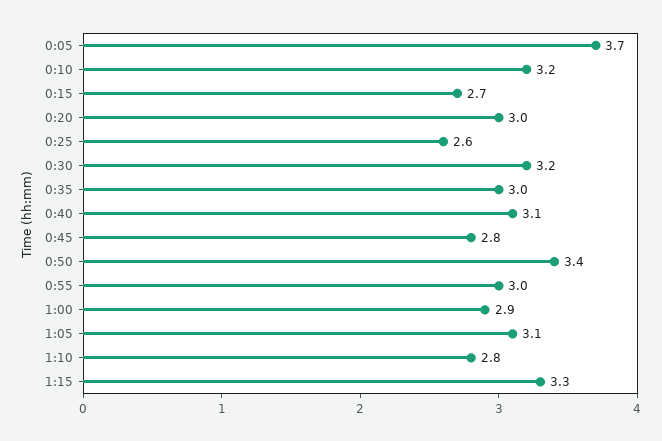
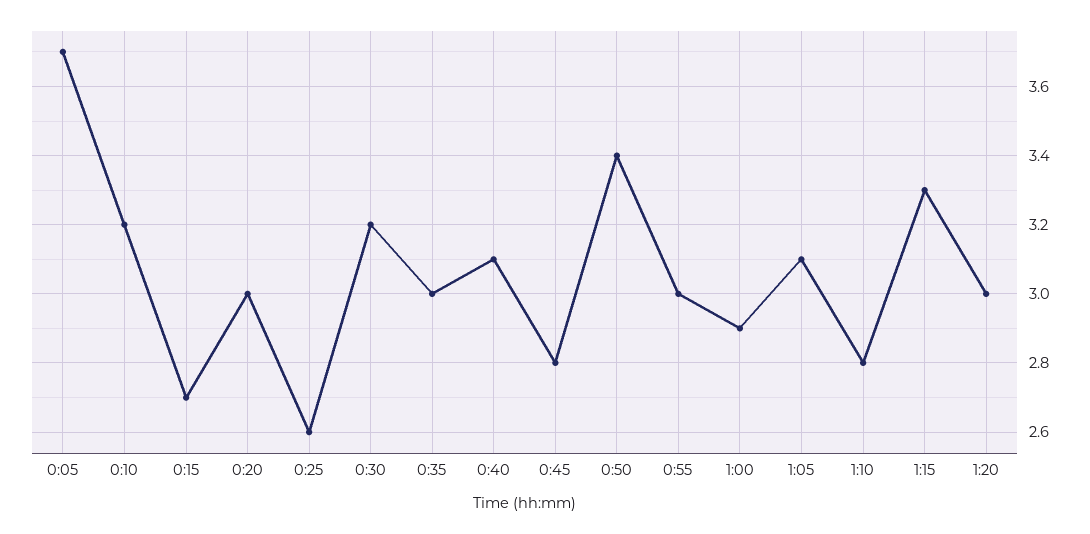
1:20: none -> 3

